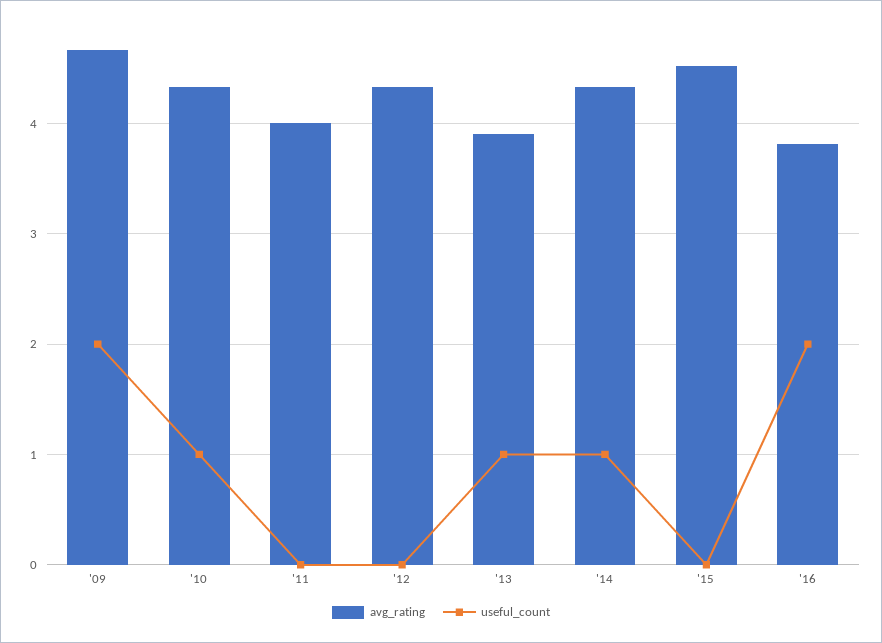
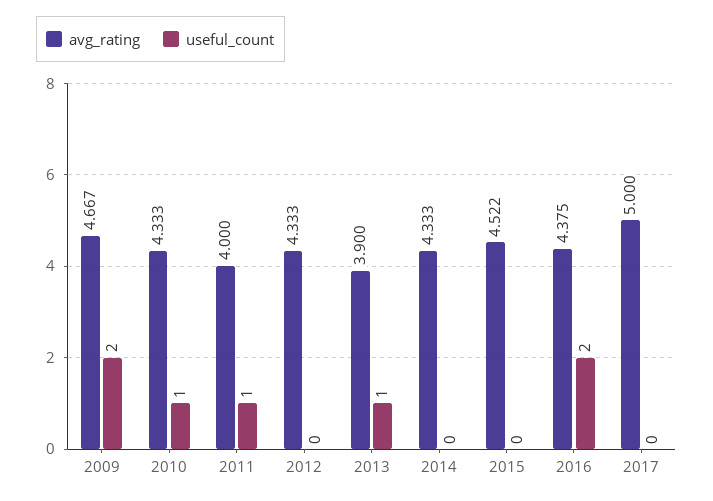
useful_count, '11: 0 -> 1
useful_count, '14: 1 -> 0
avg_rating, '16: 3.8 -> 4.375
avg_rating, 2017: none -> 5
useful_count, 2017: none -> 0

